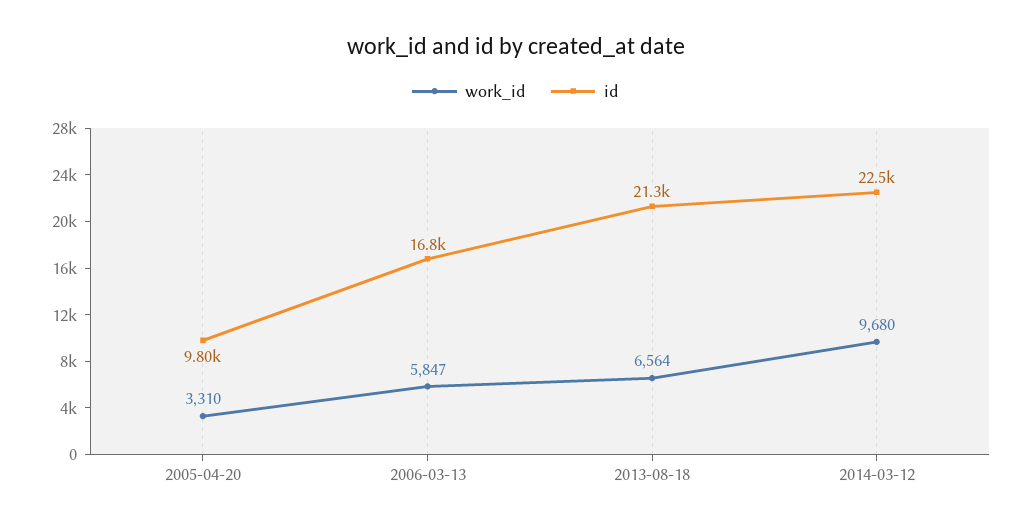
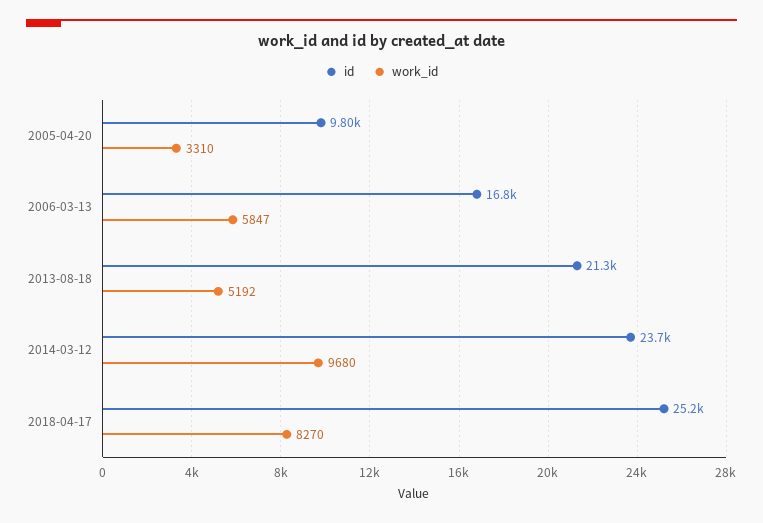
work_id, 2013-08-18: 6564 -> 5192
id, 2014-03-12: 22500 -> 23700
id, 2018-04-17: none -> 25200
work_id, 2018-04-17: none -> 8270

